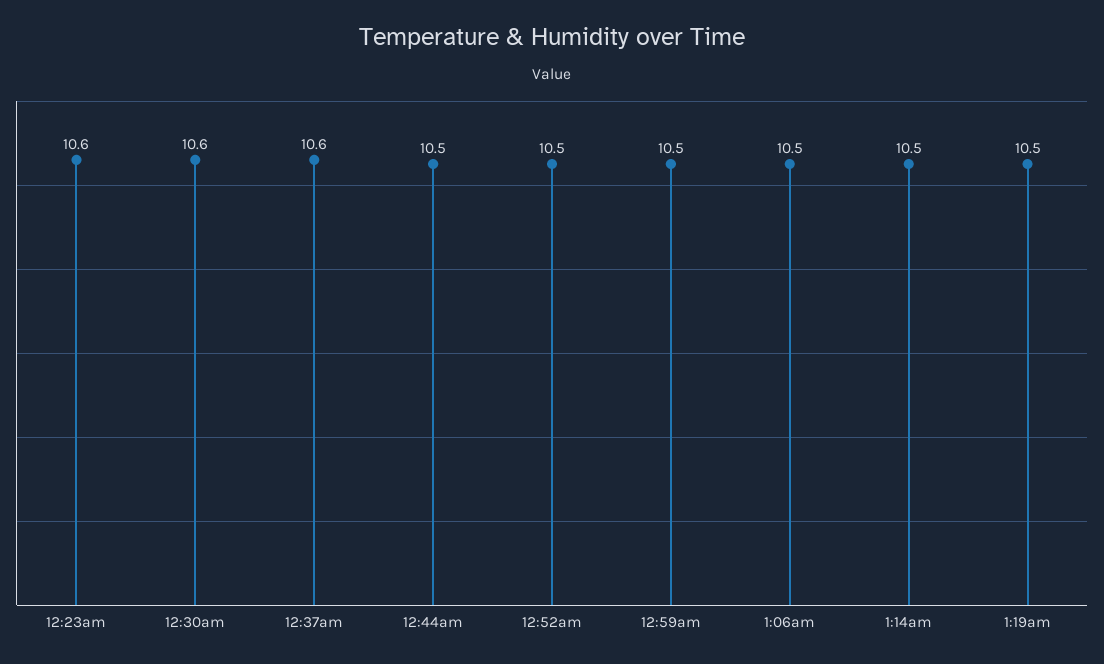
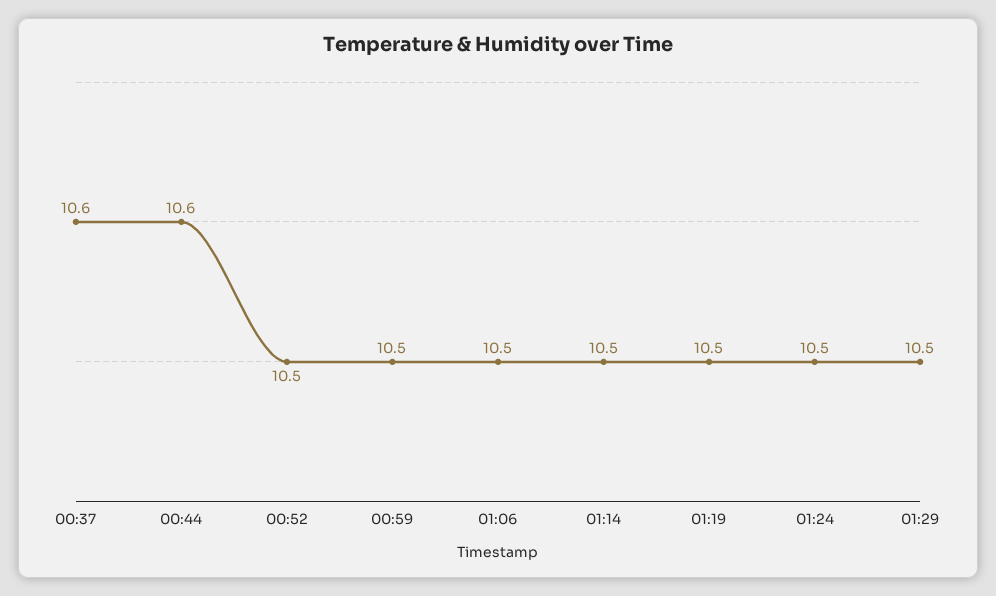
12:23am: 10.6 -> none
12:30am: 10.6 -> none
12:44am: 10.5 -> 10.6
01:24: none -> 10.5
01:29: none -> 10.5

